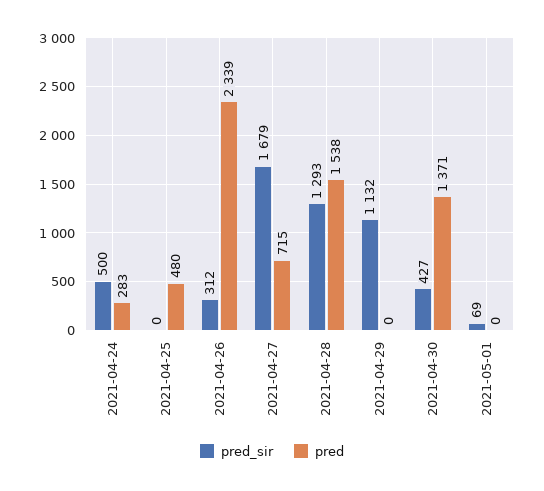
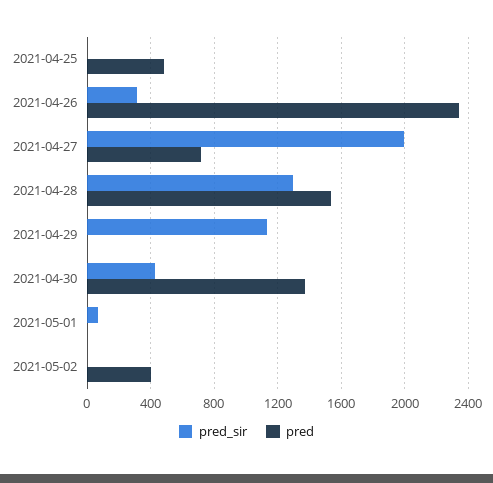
pred_sir, 2021-04-24: 500 -> none
pred, 2021-04-24: 283 -> none
pred_sir, 2021-04-27: 1679 -> 2000
pred_sir, 2021-05-02: none -> 0
pred, 2021-05-02: none -> 400

